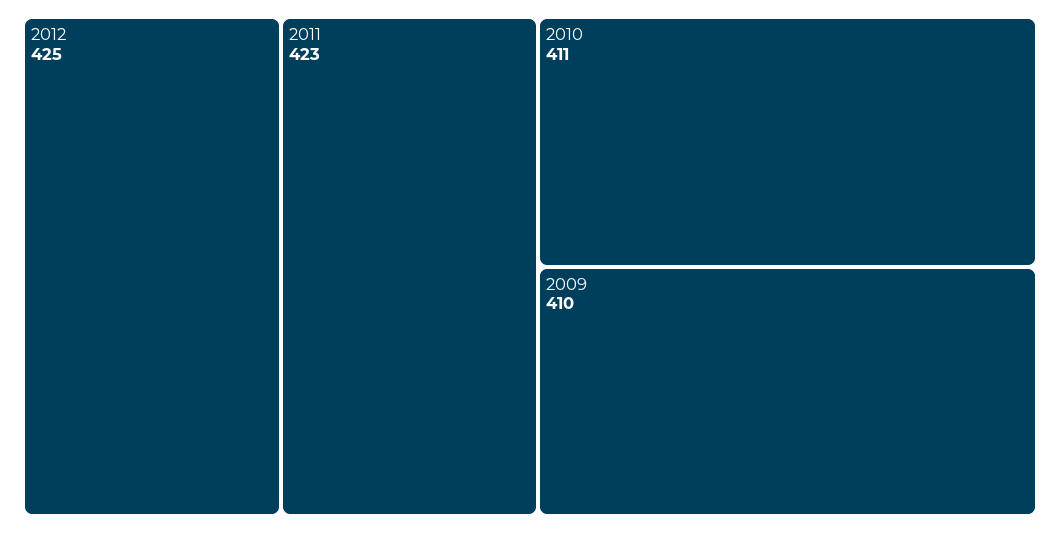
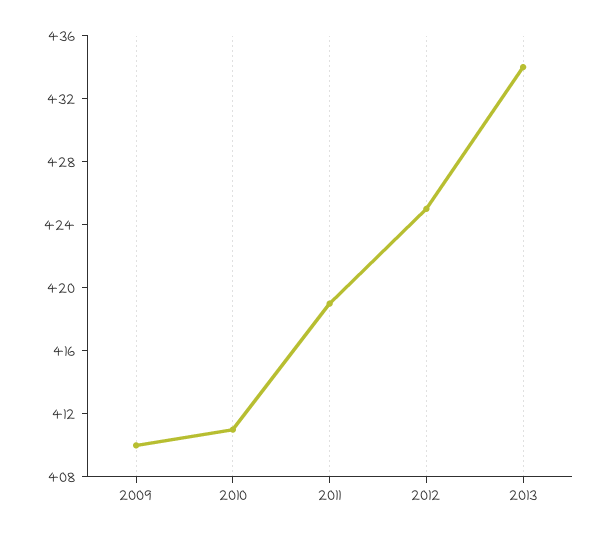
2011: 423 -> 419
2013: none -> 434

